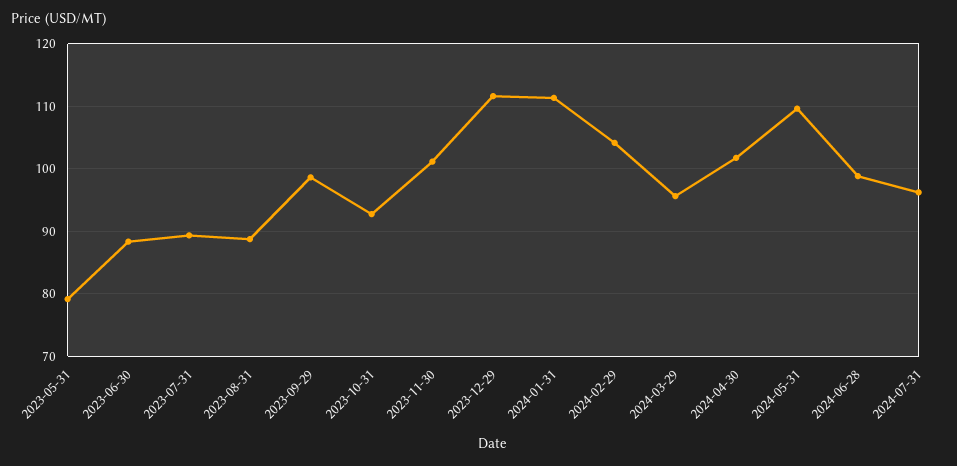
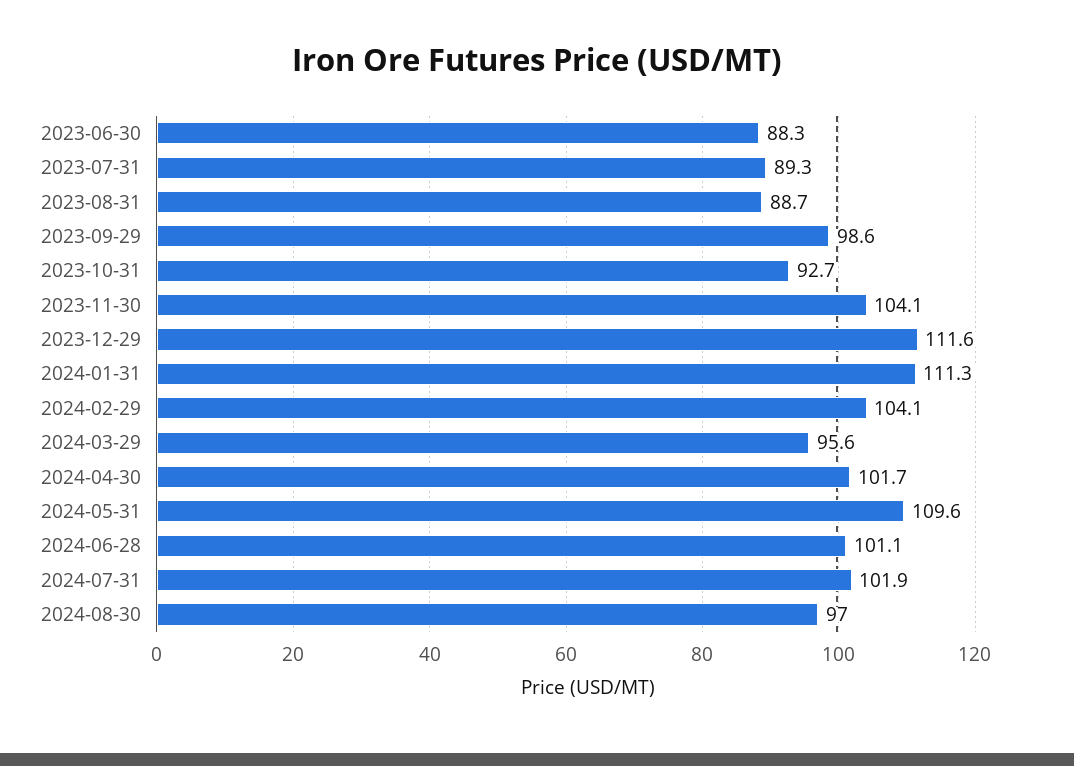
2023-05-31: 79 -> none
2023-11-30: 101 -> 104.1
2024-06-28: 99 -> 101.1
2024-07-31: 96 -> 101.9
2024-08-30: none -> 97

